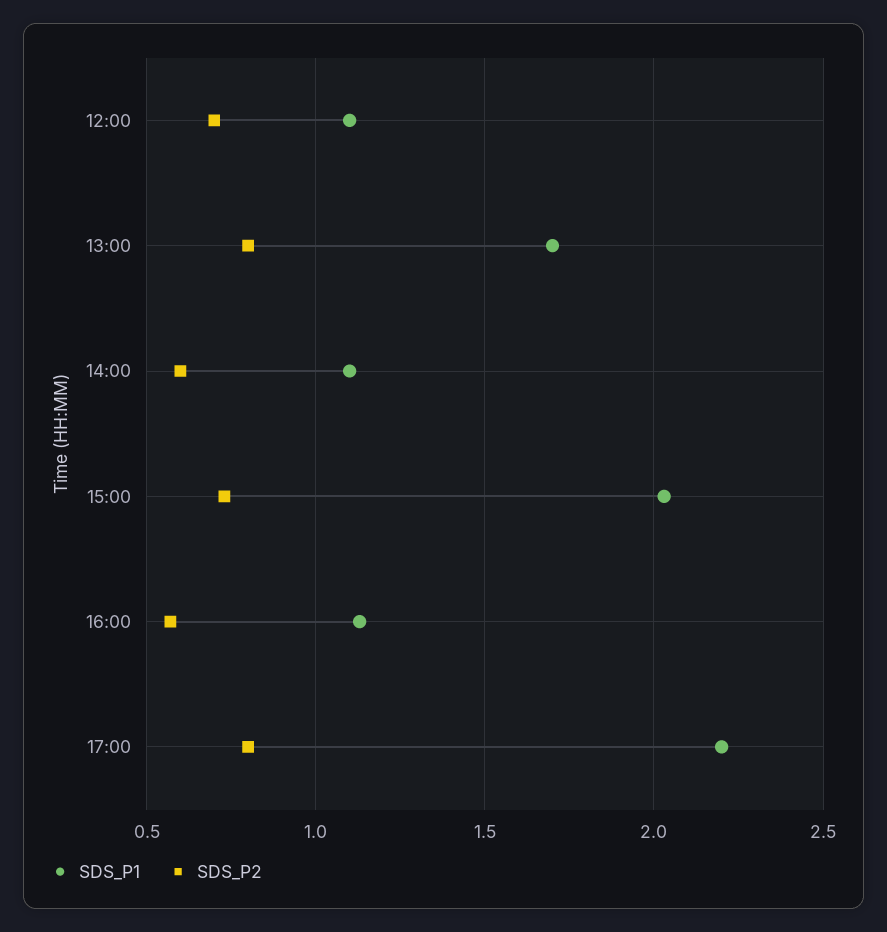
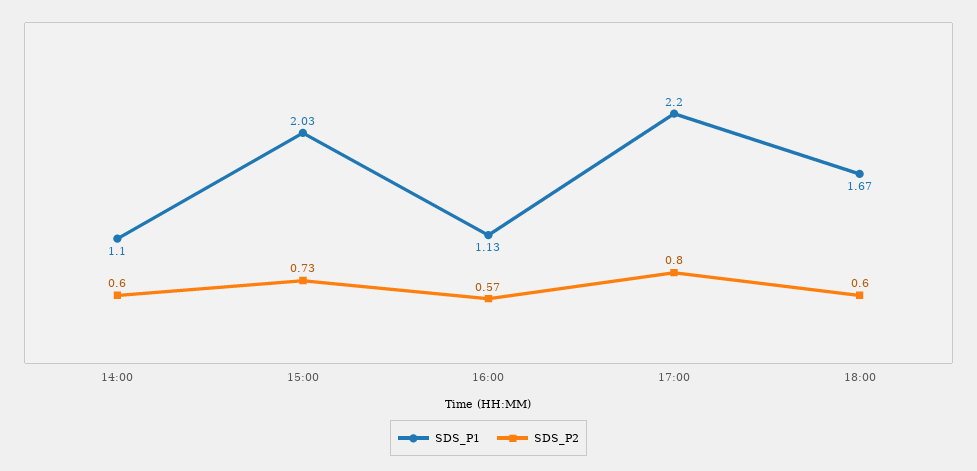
SDS_P1, 12:00: 1.1 -> none
SDS_P2, 12:00: 0.7 -> none
SDS_P1, 13:00: 1.7 -> none
SDS_P2, 13:00: 0.8 -> none
SDS_P1, 18:00: none -> 1.67
SDS_P2, 18:00: none -> 0.6

